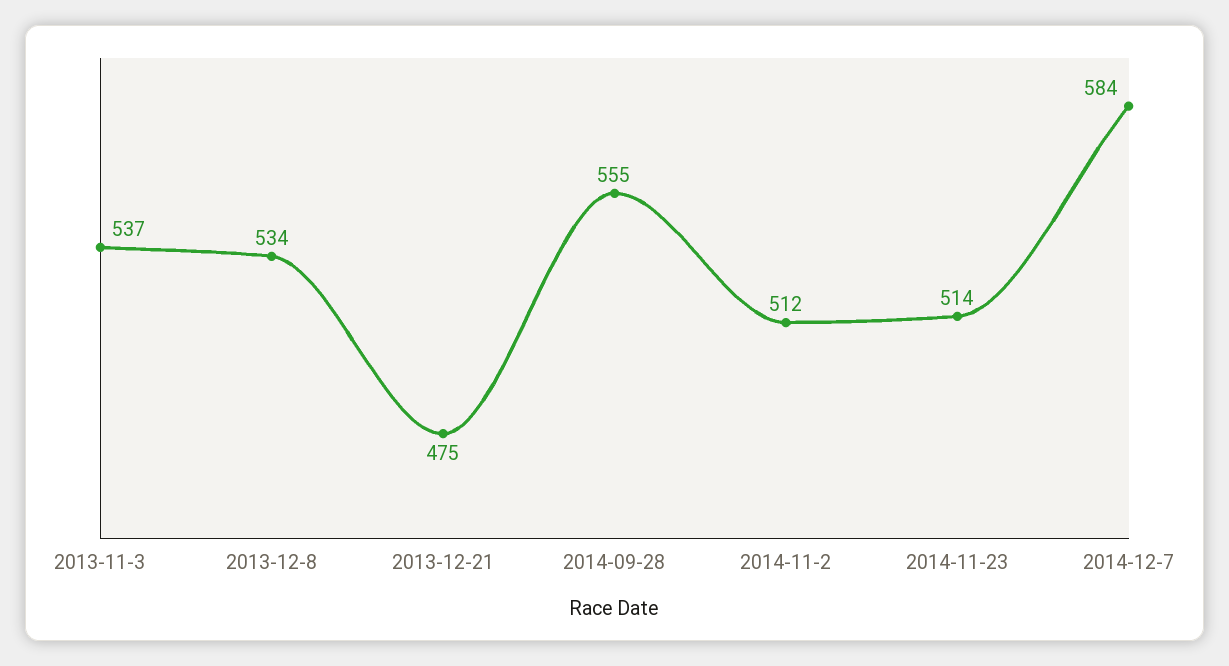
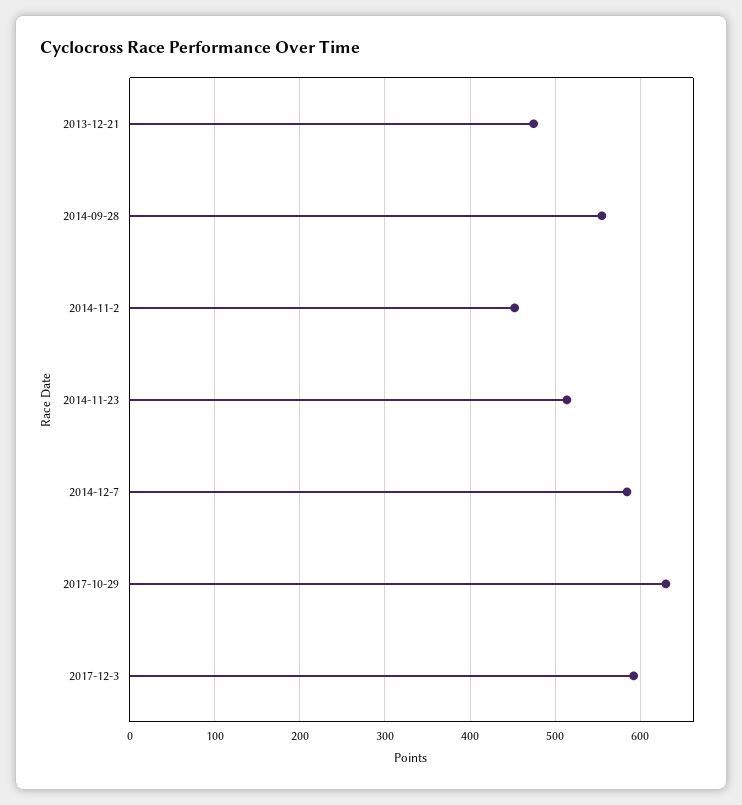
2013-11-3: 537 -> none
2013-12-8: 534 -> none
2014-11-2: 512 -> 450
2017-10-29: none -> 630
2017-12-3: none -> 590

